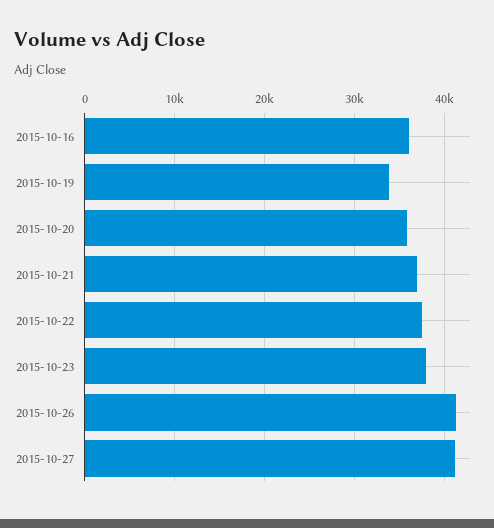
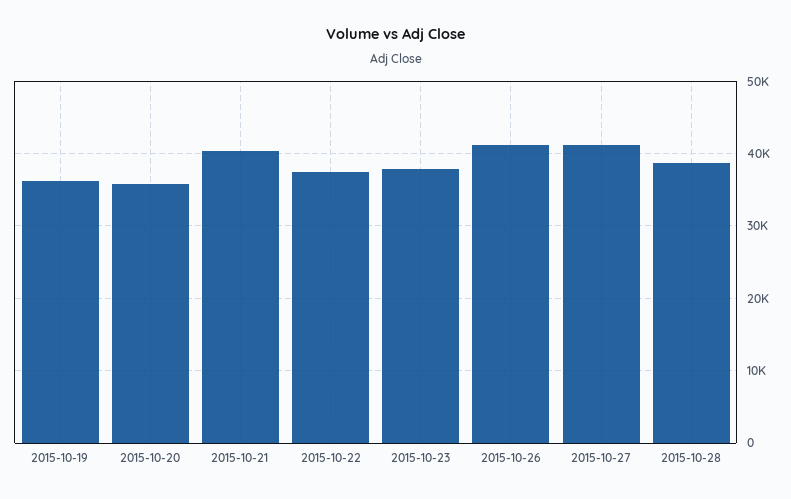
2015-10-16: 36000 -> none
2015-10-19: 34000 -> 36000
2015-10-21: 37000 -> 40000
2015-10-28: none -> 39000

